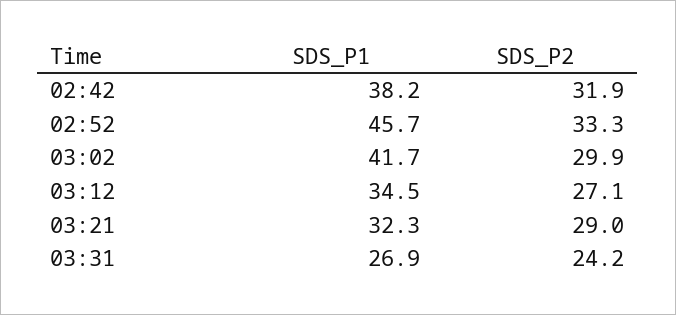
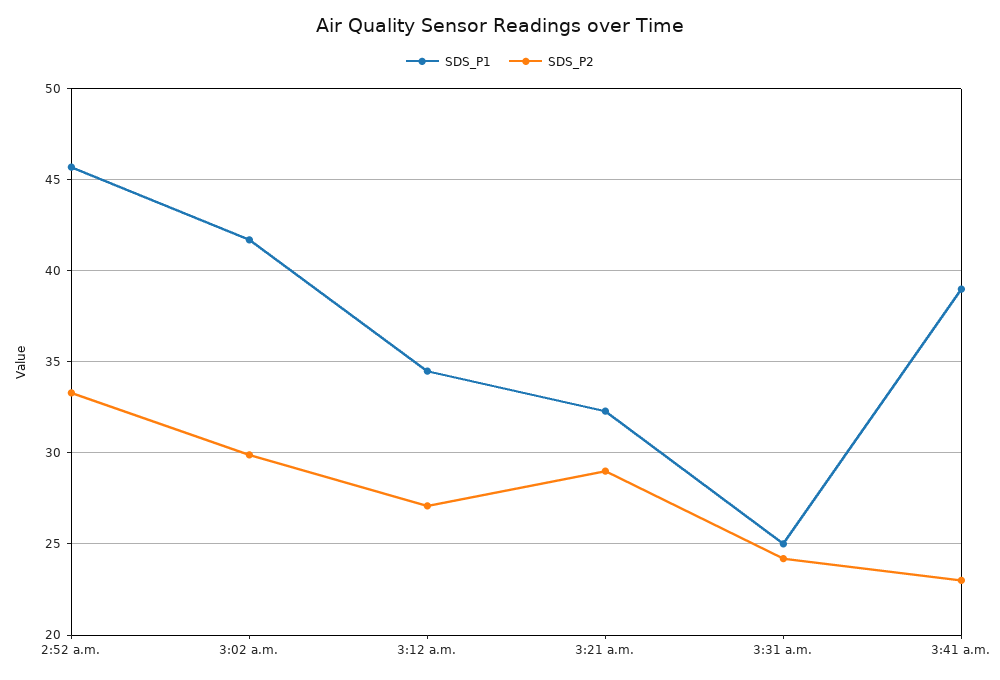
SDS_P1, 02:42: 38.2 -> none
SDS_P2, 02:42: 31.9 -> none
SDS_P1, 03:31: 26.9 -> 25
SDS_P1, 3:41 a.m.: none -> 39
SDS_P2, 3:41 a.m.: none -> 23

